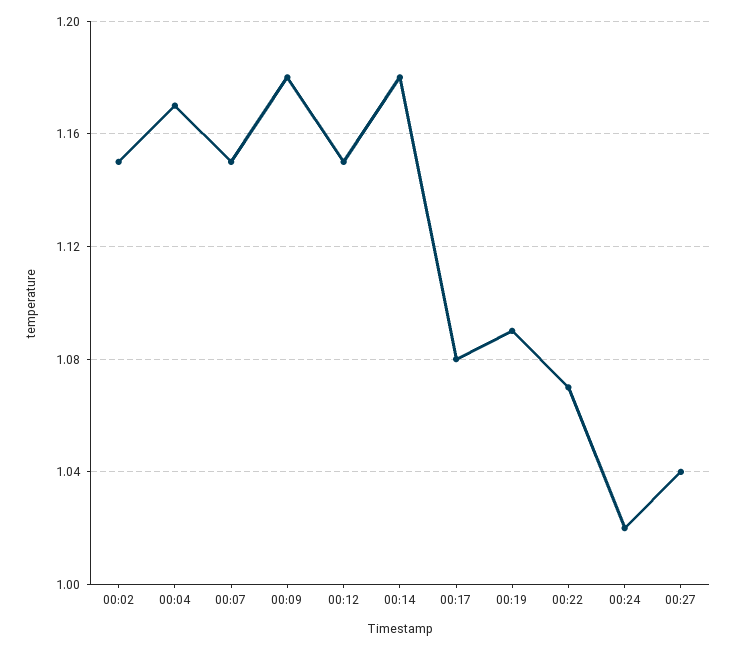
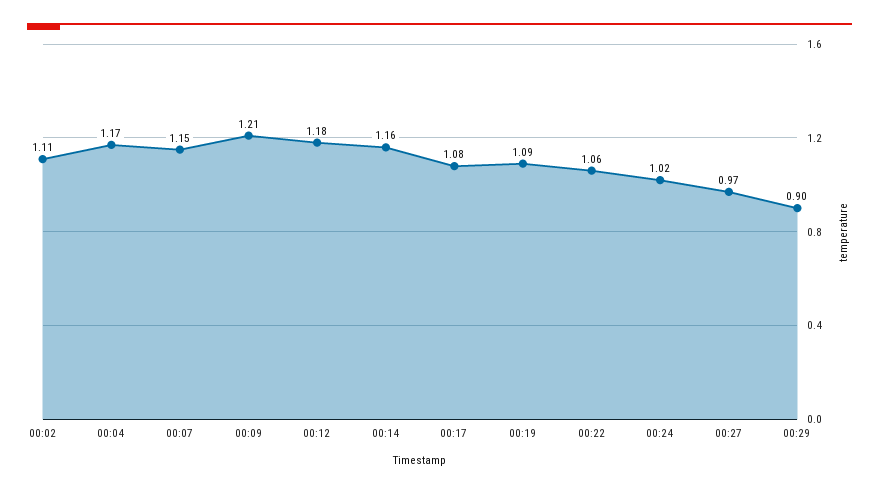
00:02: 1.15 -> 1.11
00:09: 1.18 -> 1.21
00:12: 1.15 -> 1.18
00:14: 1.18 -> 1.16
00:22: 1.07 -> 1.06
00:27: 1.04 -> 0.97
00:29: none -> 0.9

